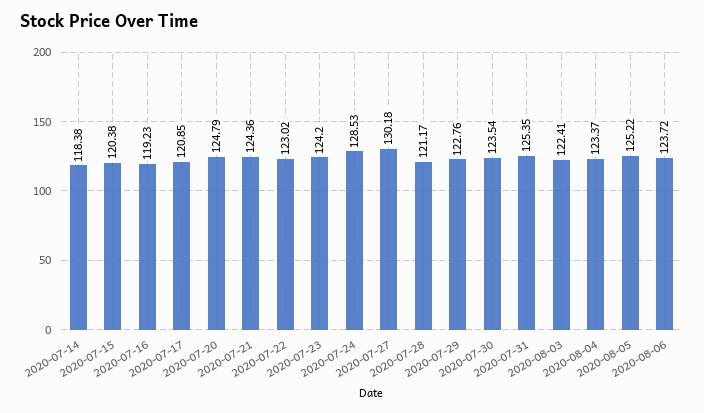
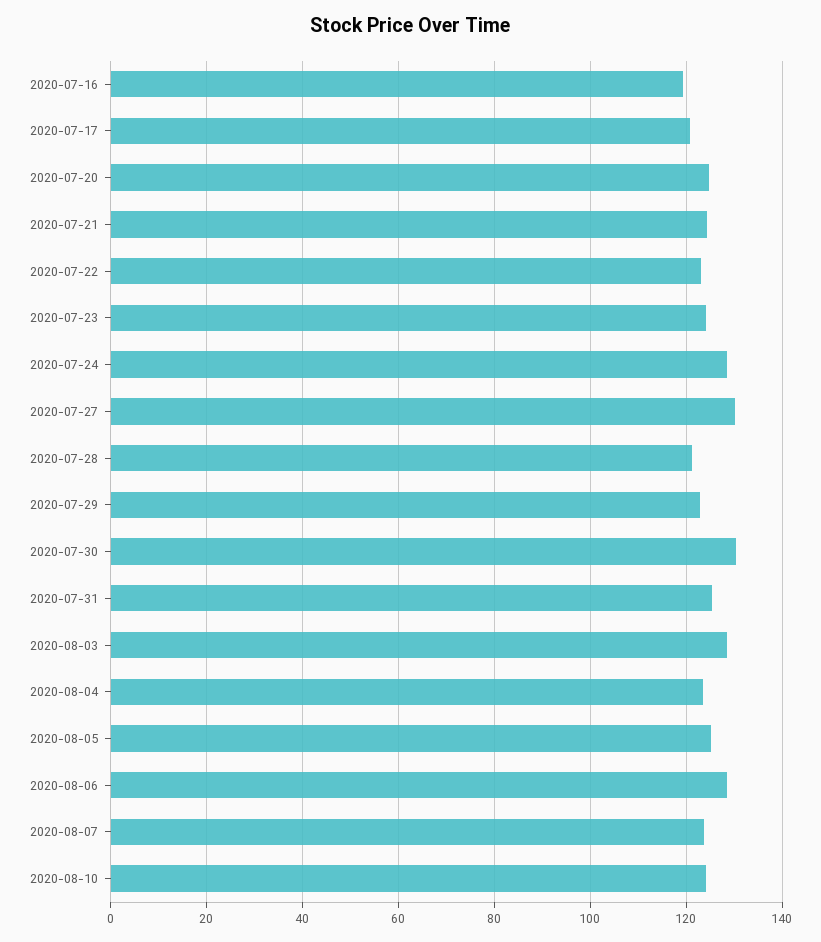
2020-07-14: 118.38 -> none
2020-07-15: 120.38 -> none
2020-07-30: 123.54 -> 130
2020-08-03: 122.41 -> 128
2020-08-06: 123.72 -> 128
2020-08-07: none -> 124
2020-08-10: none -> 124

